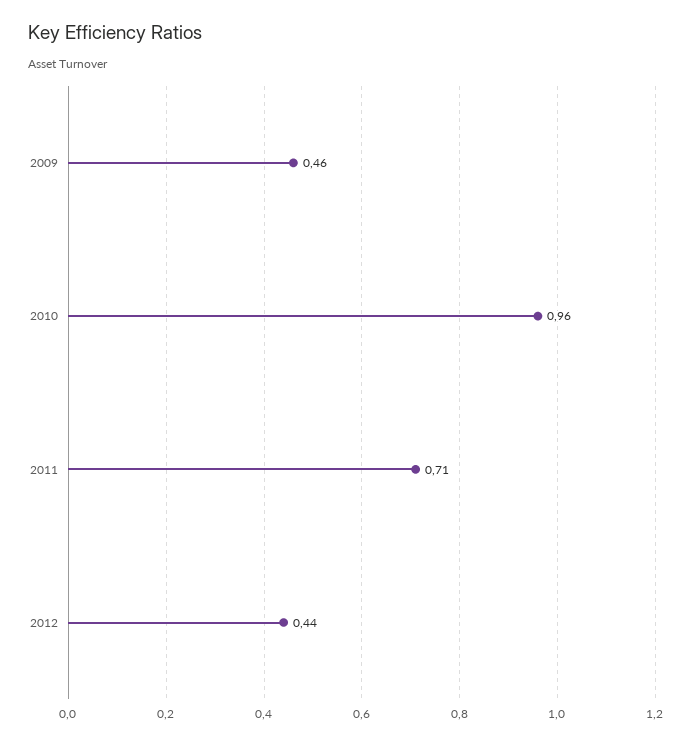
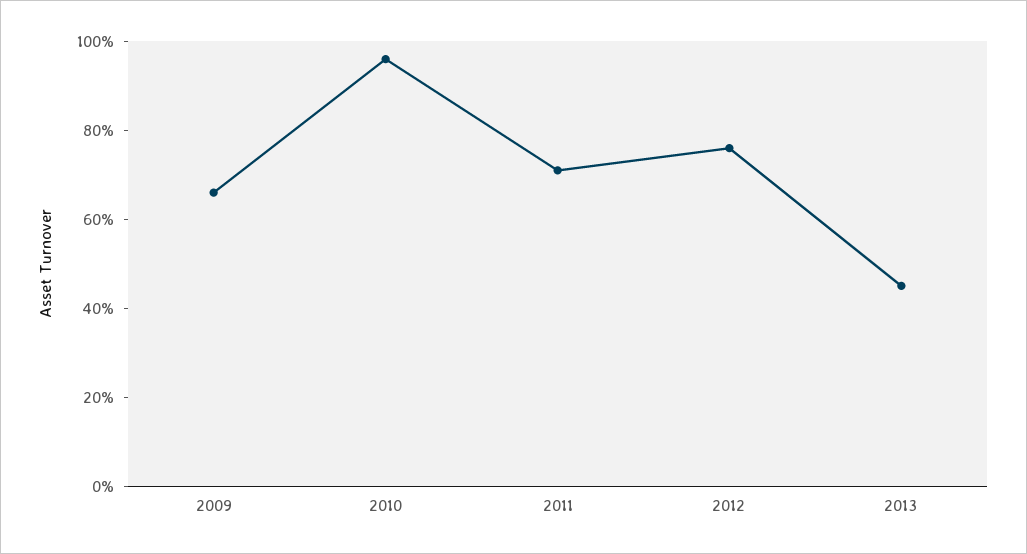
2009: 0.46 -> 0.65
2012: 0.44 -> 0.75
2013: none -> 0.45

